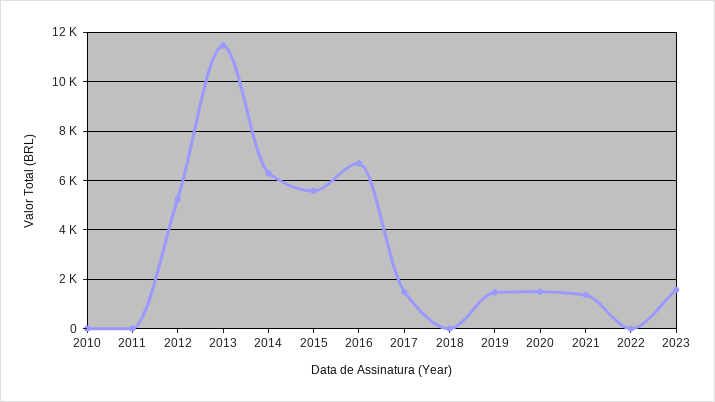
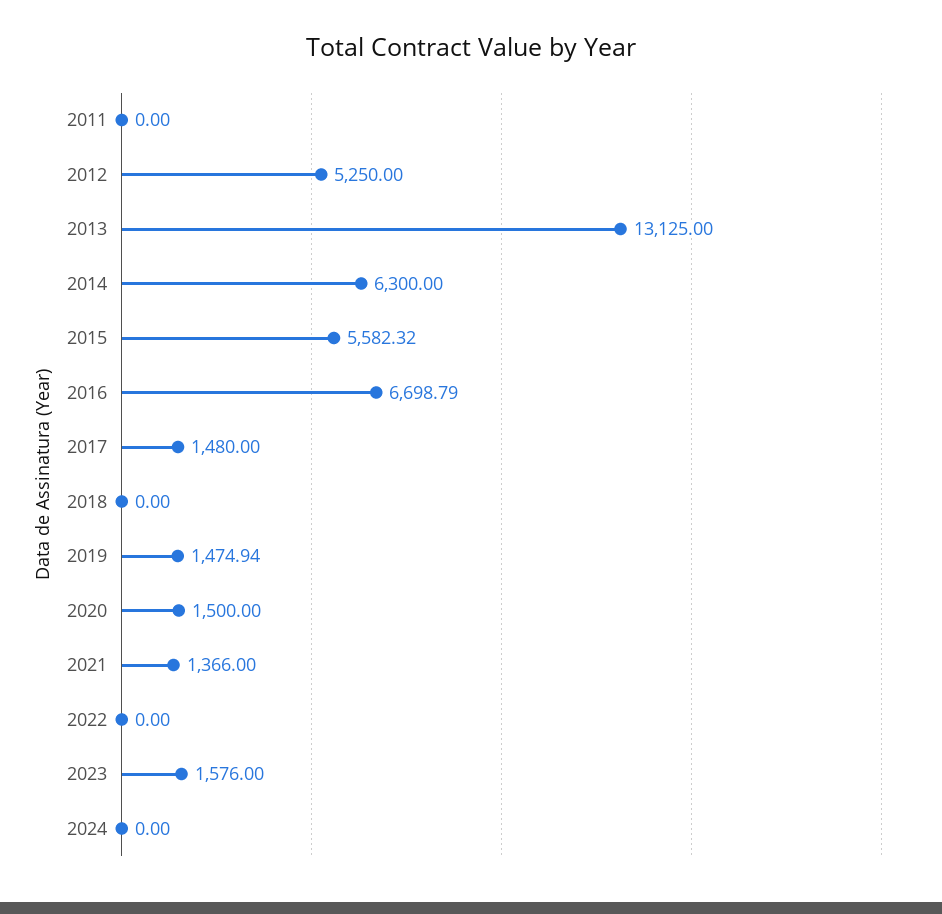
2010: 0 -> none
2013: 11500 -> 13125
2024: none -> 0

